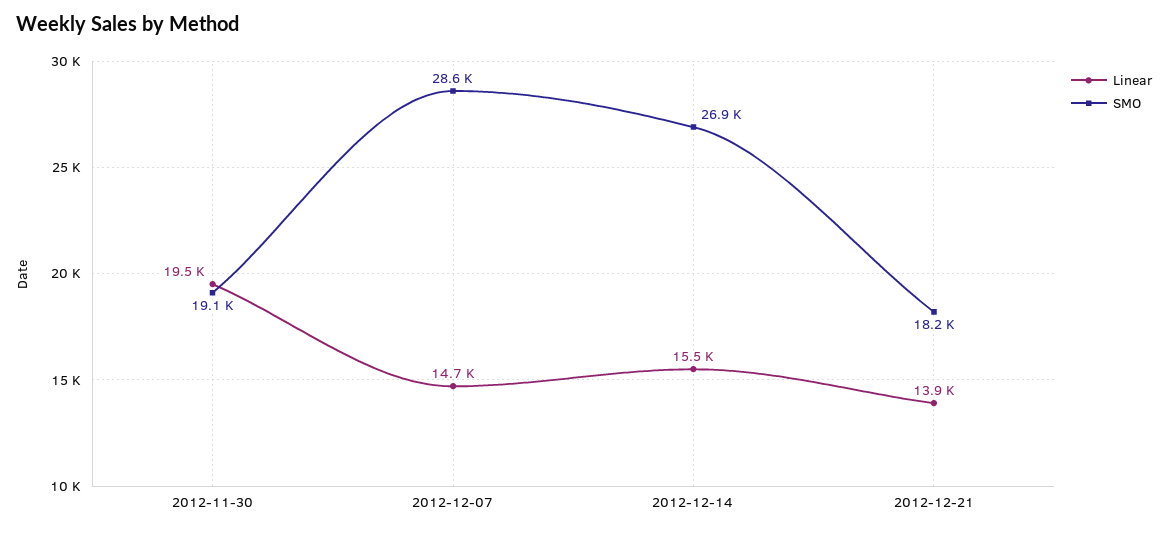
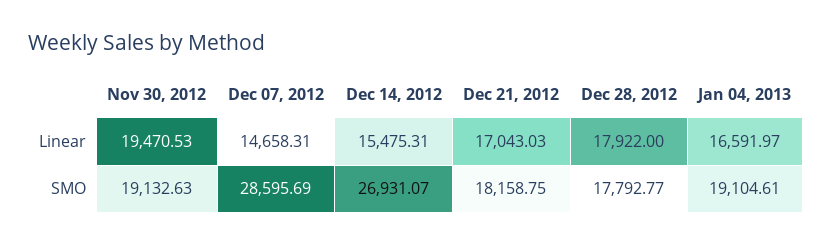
Linear, 2012-12-21: 13900 -> 17043.03
Linear, Dec 28, 2012: none -> 17922
Linear, Jan 04, 2013: none -> 16591.97
SMO, Dec 28, 2012: none -> 17792.77
SMO, Jan 04, 2013: none -> 19104.61

